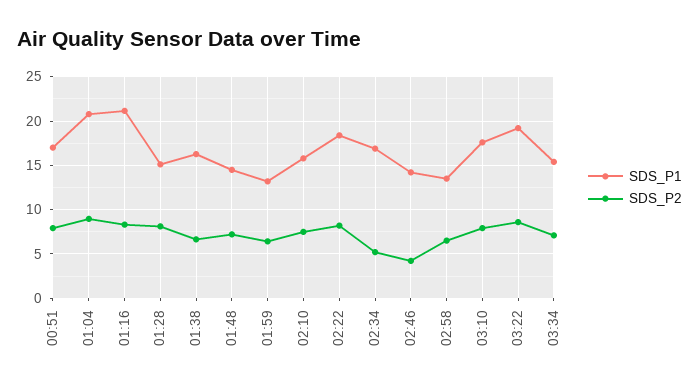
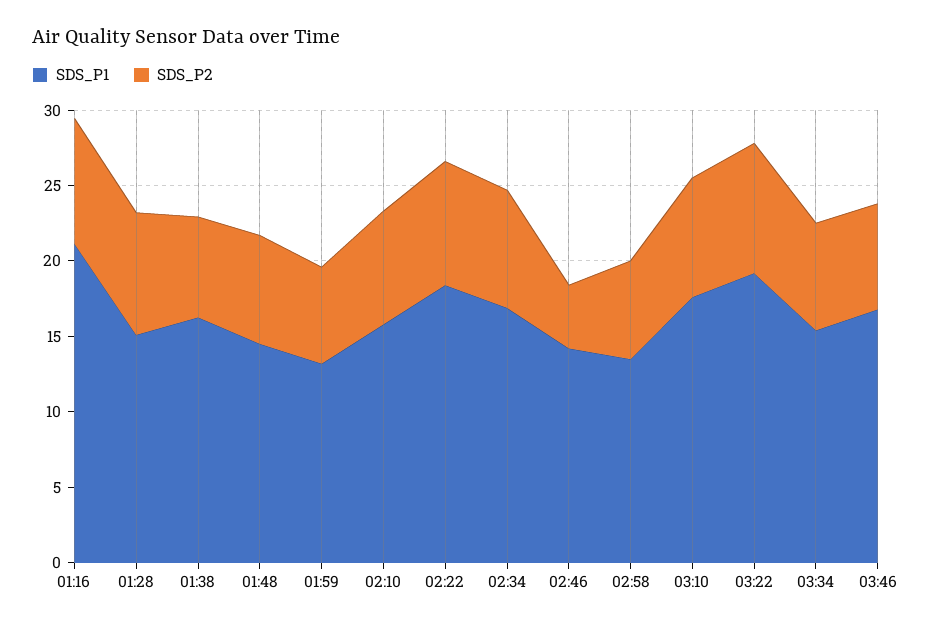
SDS_P1, 00:51: 17 -> none
SDS_P2, 00:51: 8 -> none
SDS_P1, 01:04: 21 -> none
SDS_P2, 01:04: 9 -> none
SDS_P2, 02:34: 5 -> 8
SDS_P1, 03:46: none -> 17
SDS_P2, 03:46: none -> 7

